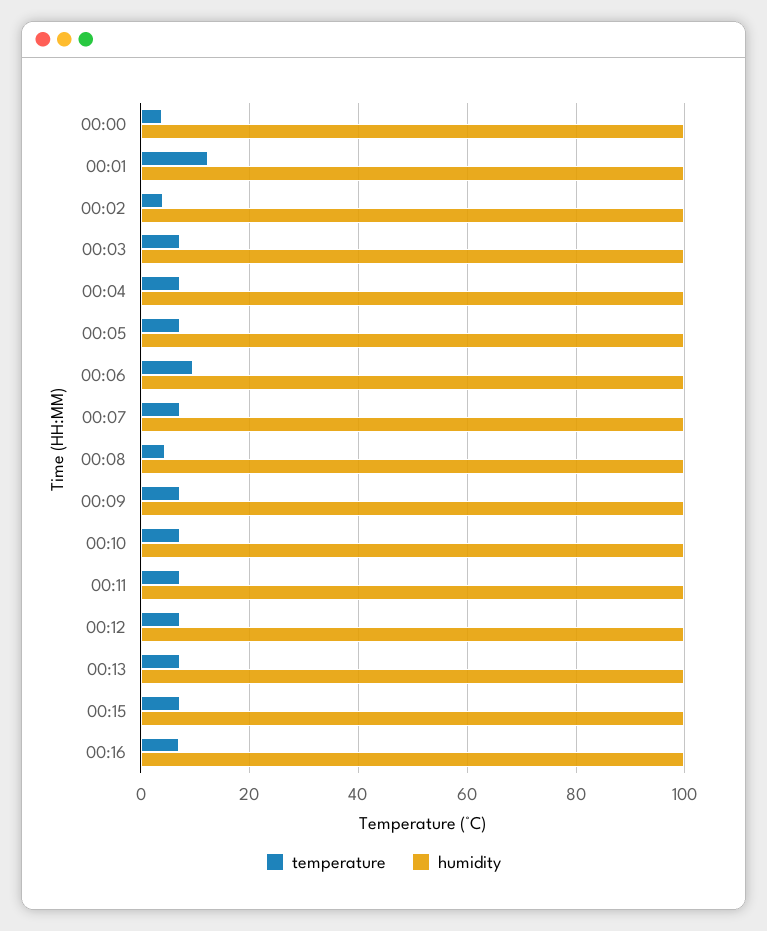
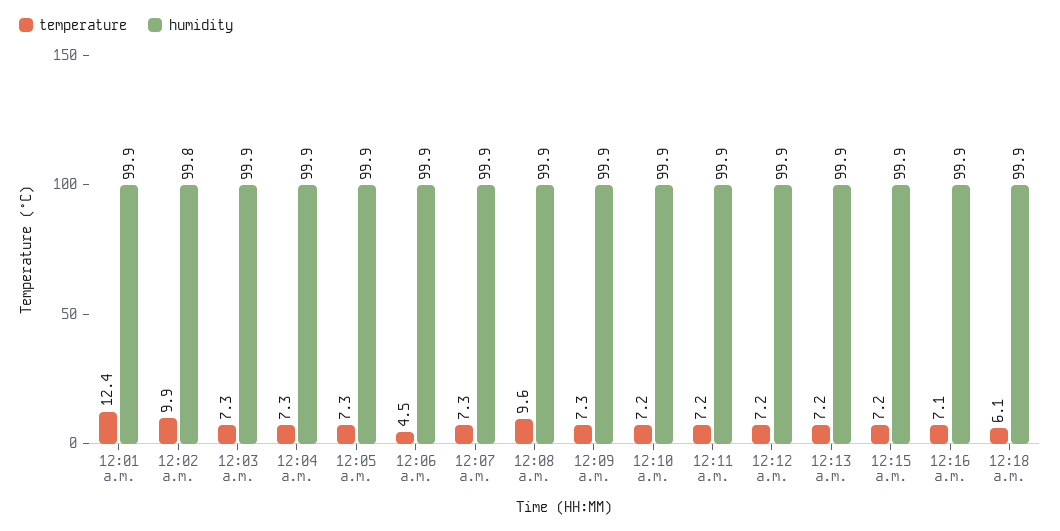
temperature, 00:00: 4 -> none
humidity, 00:00: 100 -> none
temperature, 00:02: 4 -> 9.9
temperature, 00:06: 10 -> 4.5
temperature, 00:08: 4 -> 9.6
temperature, 12:18 a.m.: none -> 6.1
humidity, 12:18 a.m.: none -> 99.9

